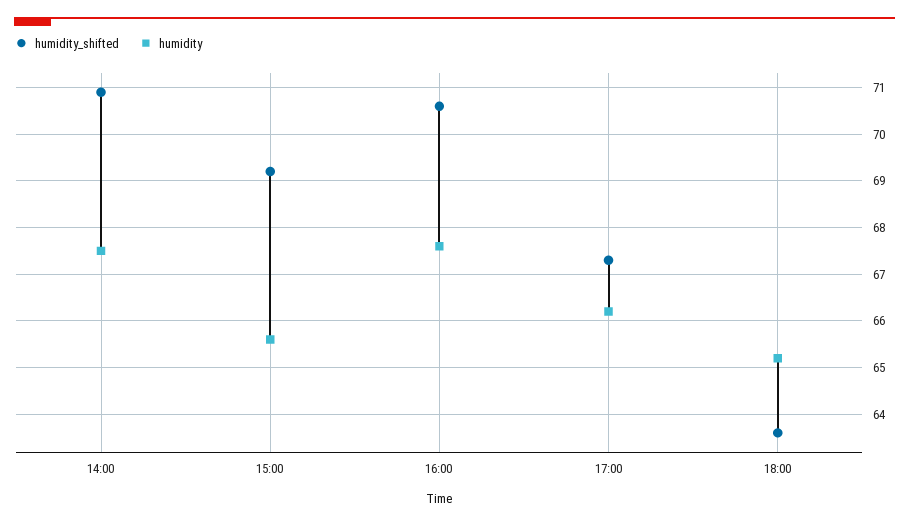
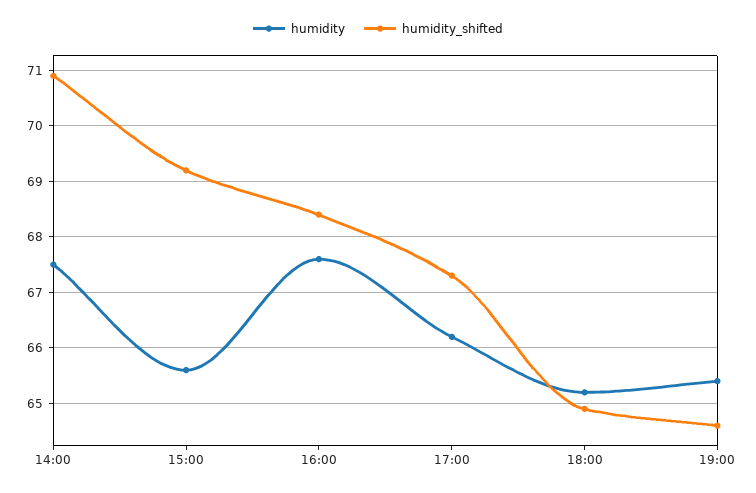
humidity_shifted, 16:00: 70.5 -> 68.5
humidity_shifted, 18:00: 63.5 -> 65
humidity, 19:00: none -> 65.5
humidity_shifted, 19:00: none -> 64.5

